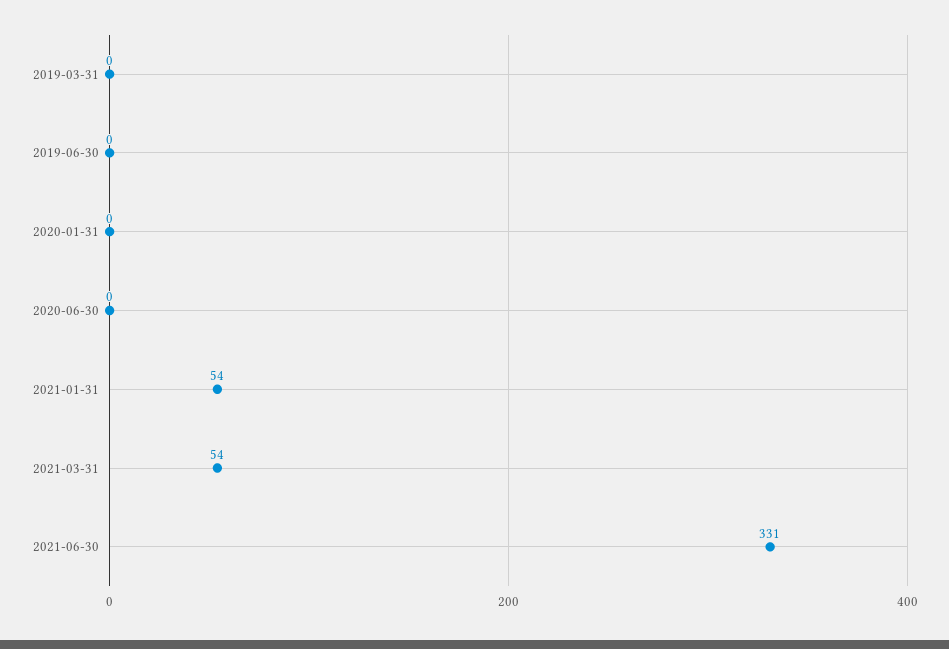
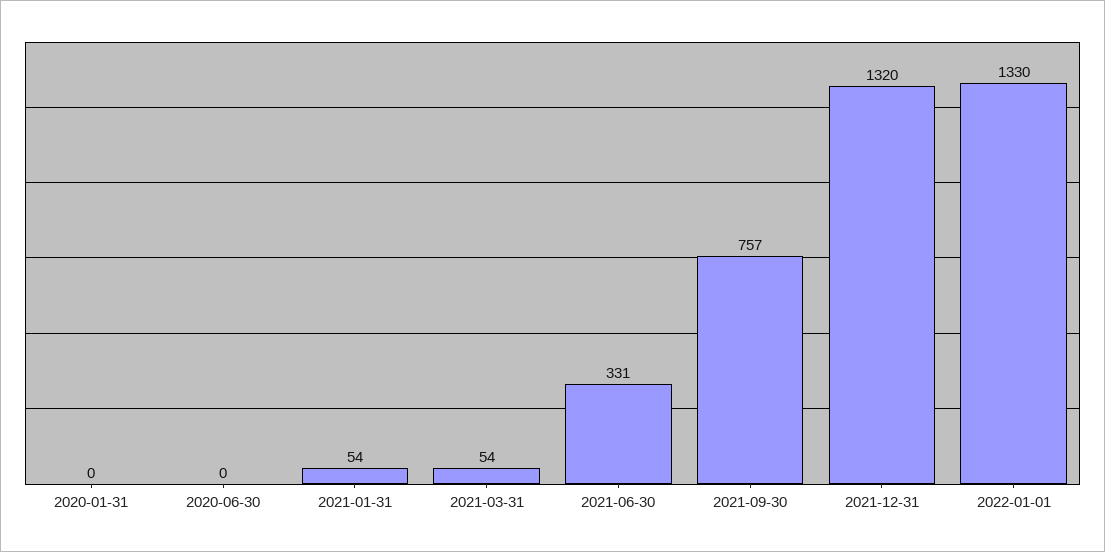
2019-03-31: 0 -> none
2019-06-30: 0 -> none
2021-09-30: none -> 757
2021-12-31: none -> 1320
2022-01-01: none -> 1330

